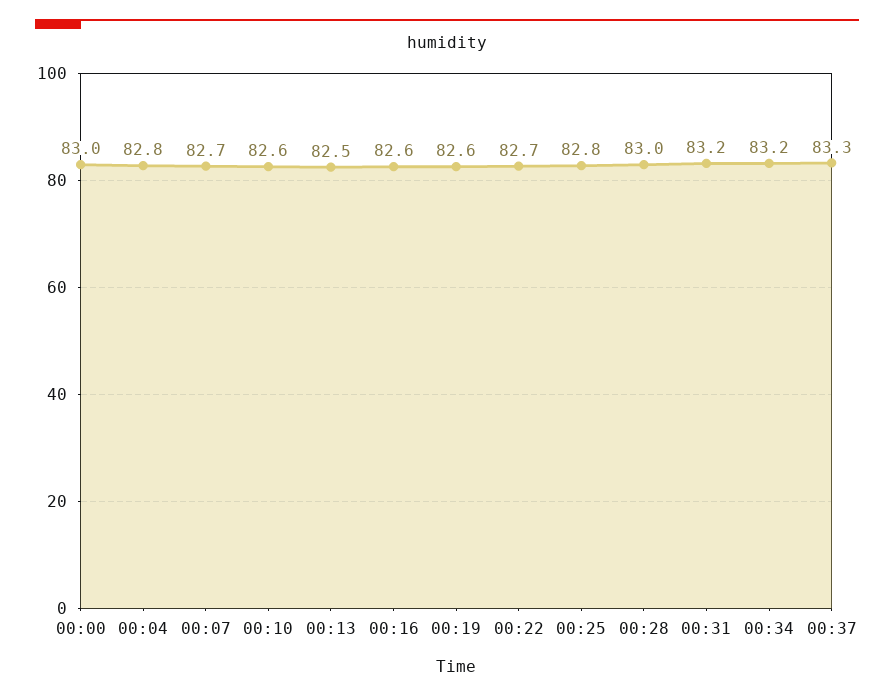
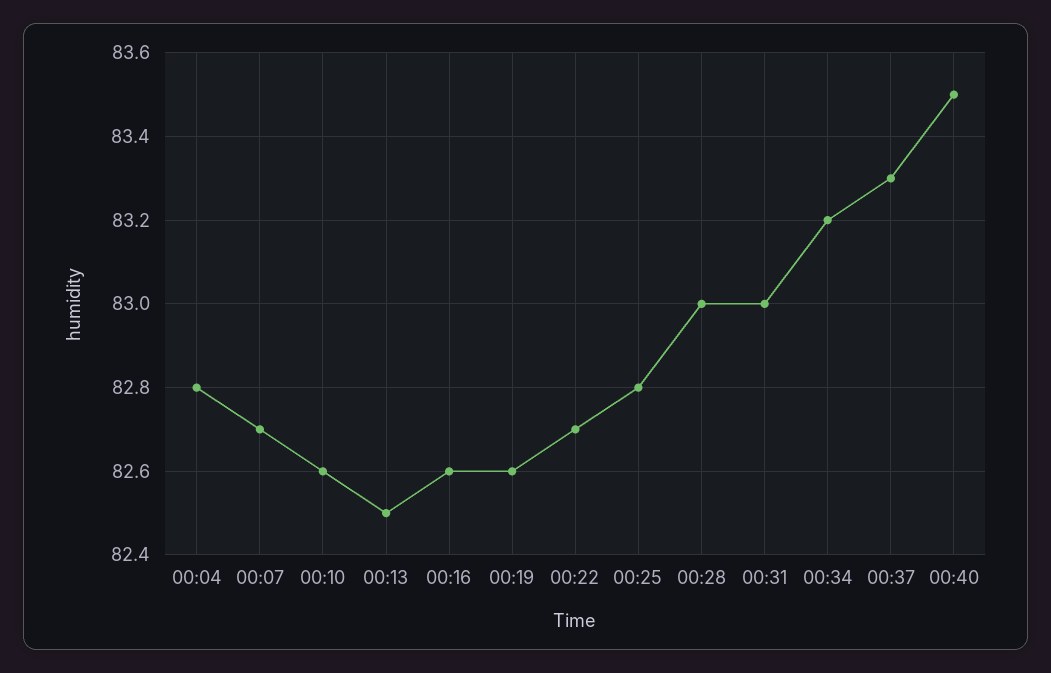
00:00: 83 -> none
00:31: 83.2 -> 83
00:40: none -> 83.5

